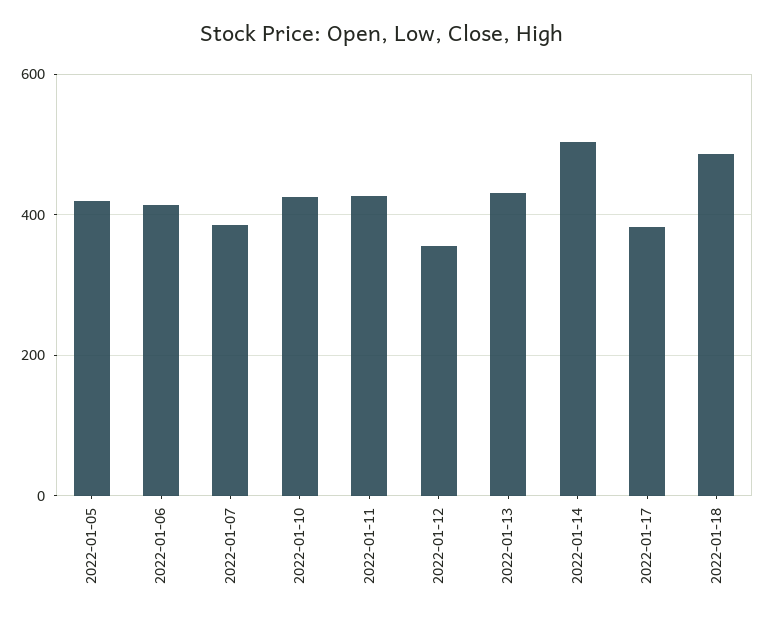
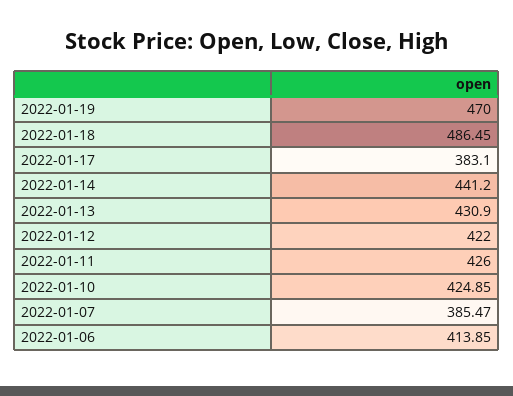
2022-01-05: 420 -> none
2022-01-12: 360 -> 422
2022-01-14: 500 -> 441.2
2022-01-19: none -> 470

